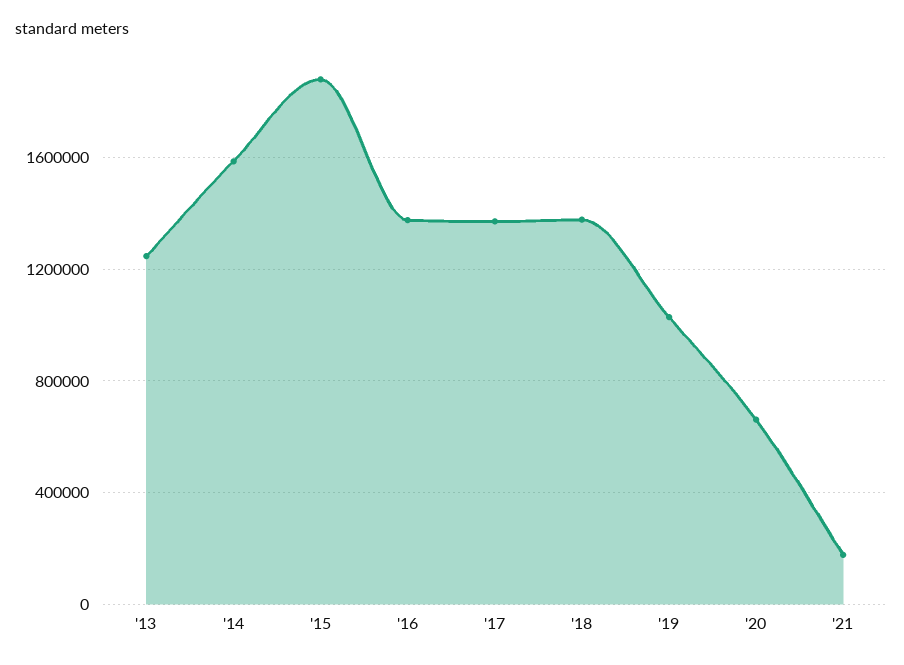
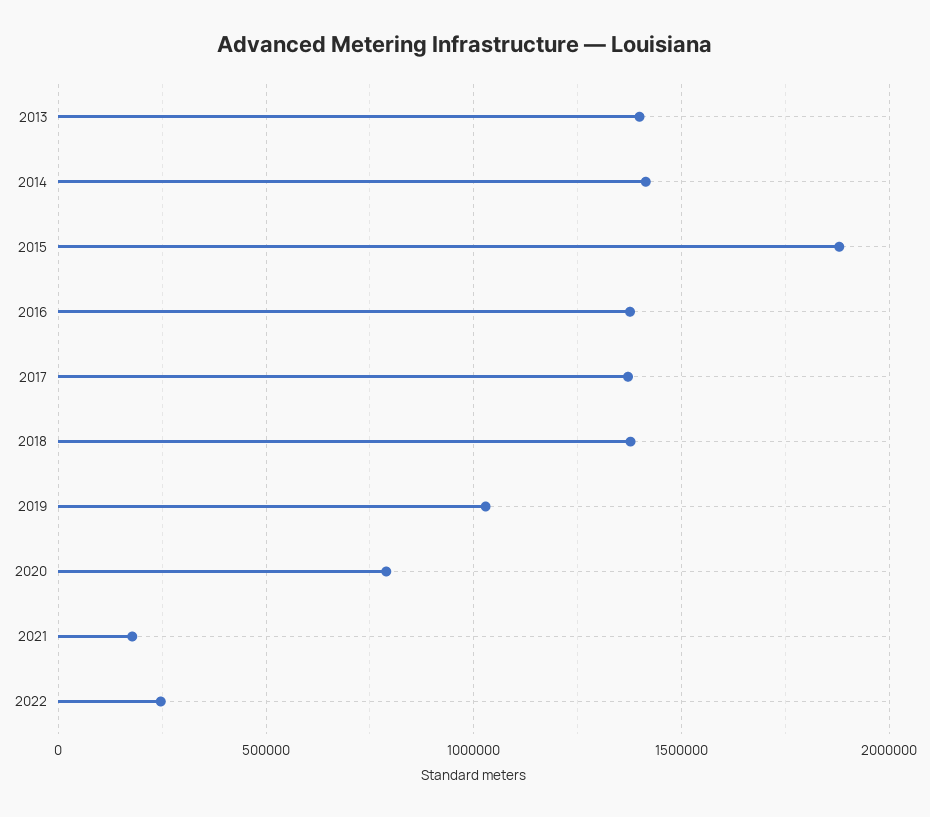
'13: 1250000 -> 1400000
'14: 1600000 -> 1400000
'20: 650000 -> 800000
2022: none -> 250000

